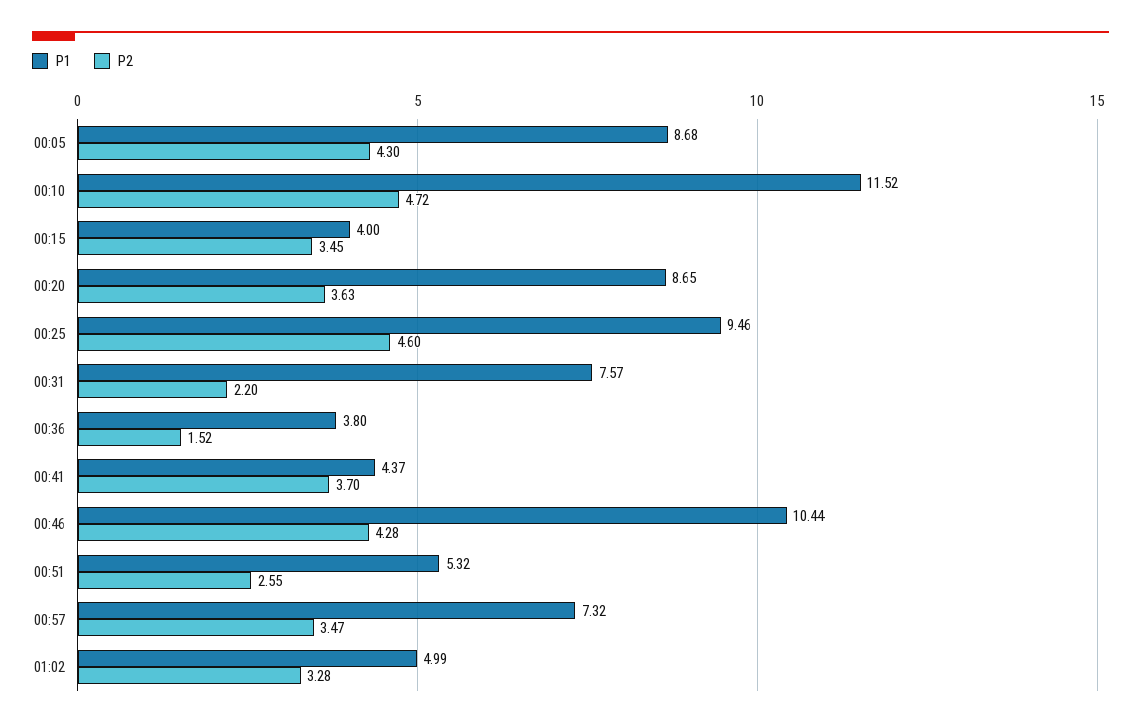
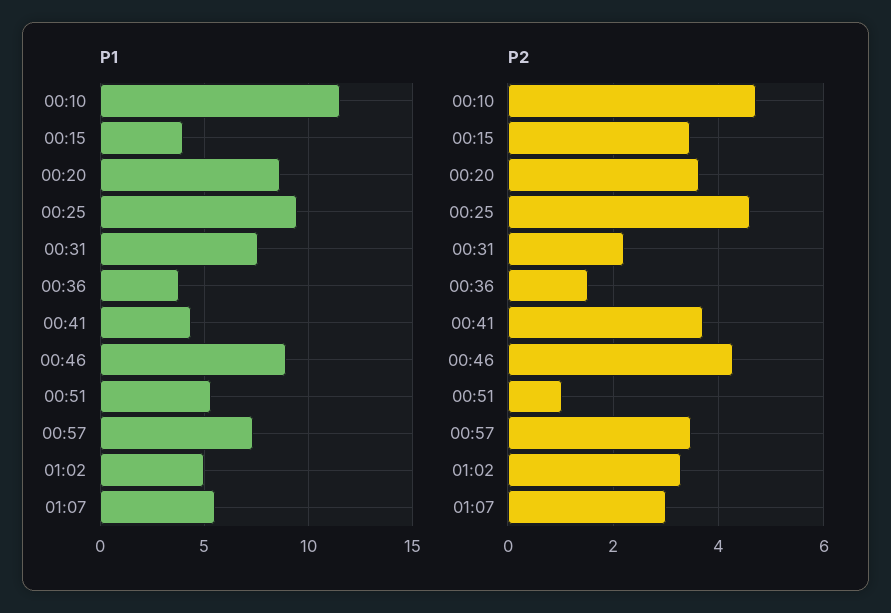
P1, 00:05: 8.68 -> none
P2, 00:05: 4.3 -> none
P1, 00:46: 10.44 -> 9
P2, 00:51: 2.55 -> 1
P1, 01:07: none -> 5.5
P2, 01:07: none -> 3

